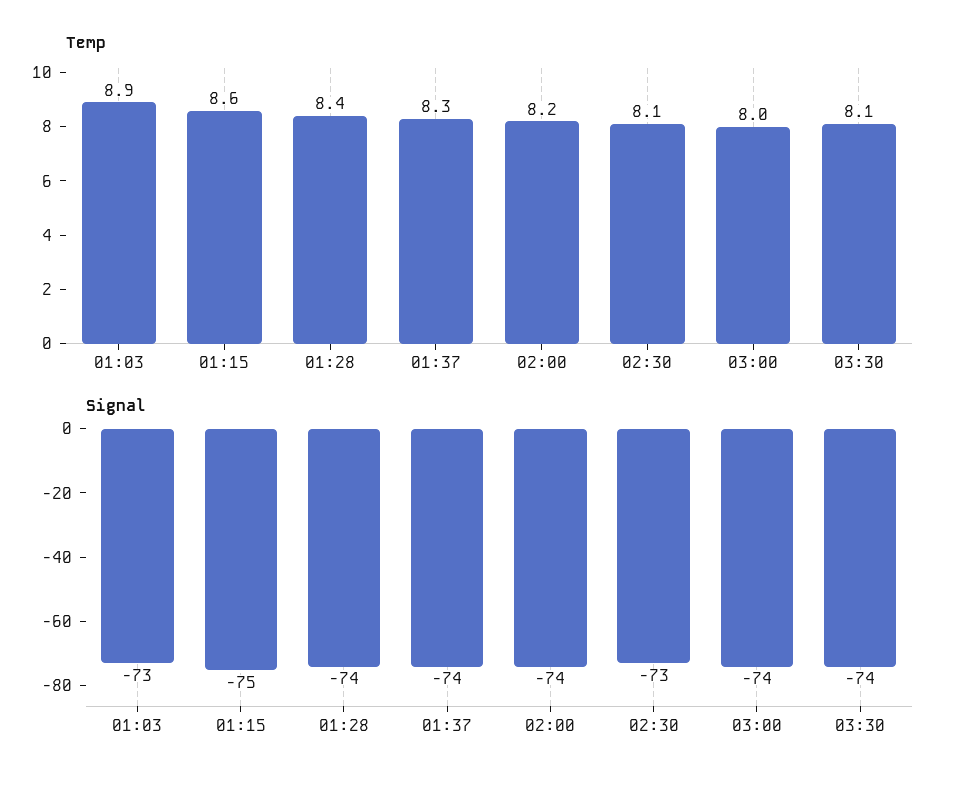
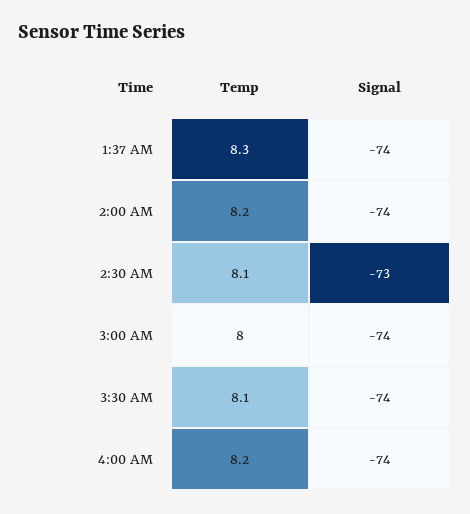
Temp, 01:03: 8.9 -> none
Temp, 01:15: 8.6 -> none
Temp, 01:28: 8.4 -> none
Signal, 01:03: -73 -> none
Signal, 01:15: -75 -> none
Signal, 01:28: -74 -> none
Temp, 4:00 AM: none -> 8.2
Signal, 4:00 AM: none -> -74

